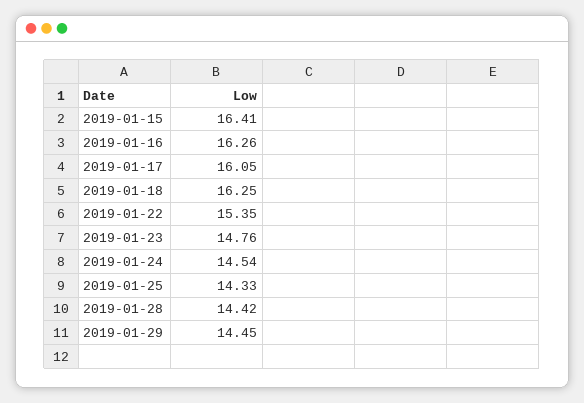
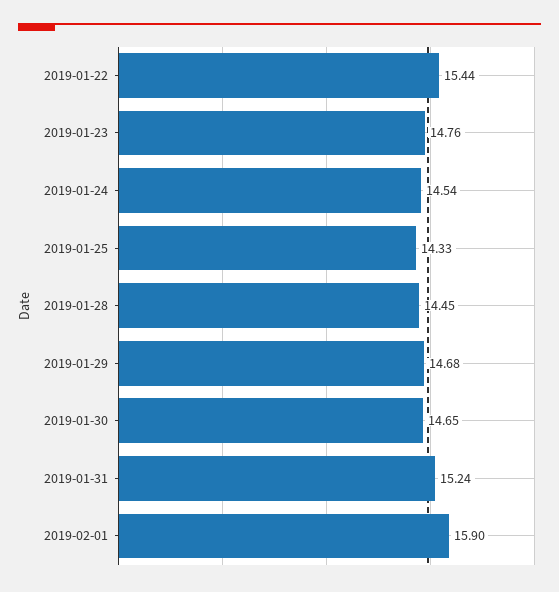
2019-01-15: 16.41 -> none
2019-01-16: 16.26 -> none
2019-01-17: 16.05 -> none
2019-01-18: 16.25 -> none
2019-01-22: 15.35 -> 15.44
2019-01-28: 14.42 -> 14.45
2019-01-29: 14.45 -> 14.68
2019-01-30: none -> 14.65
2019-01-31: none -> 15.24
2019-02-01: none -> 15.9

